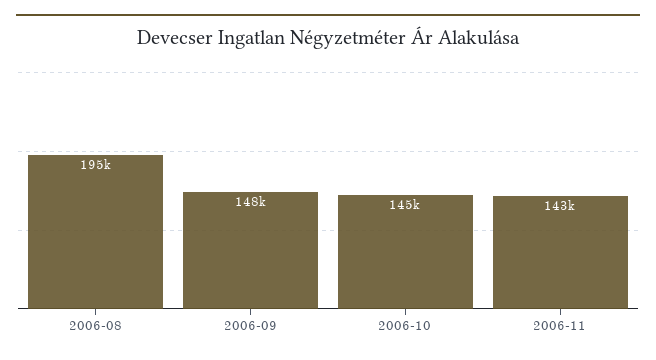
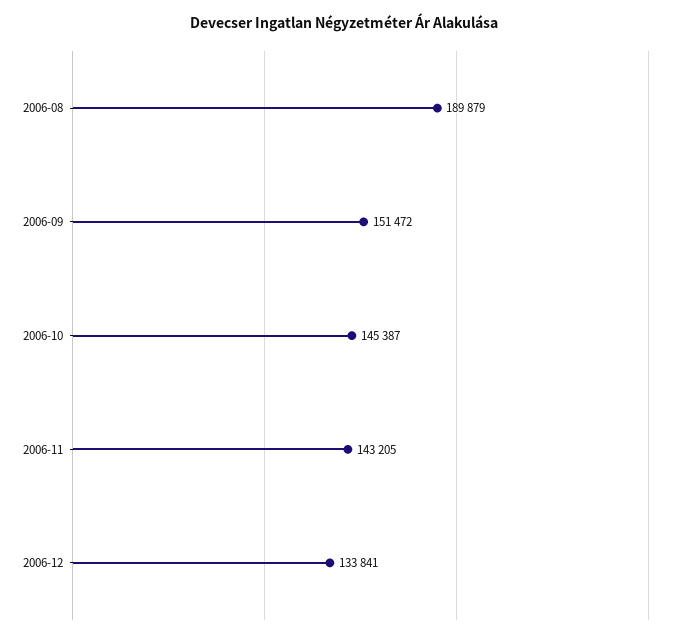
2006-08: 195000 -> 189879
2006-09: 148000 -> 151472
2006-12: none -> 133841

